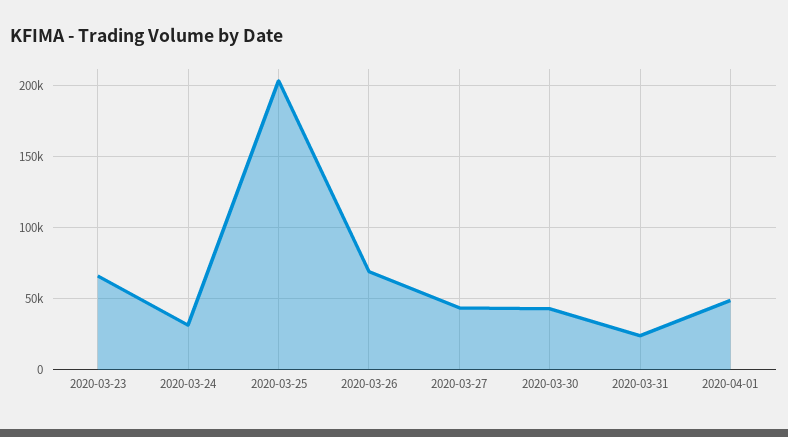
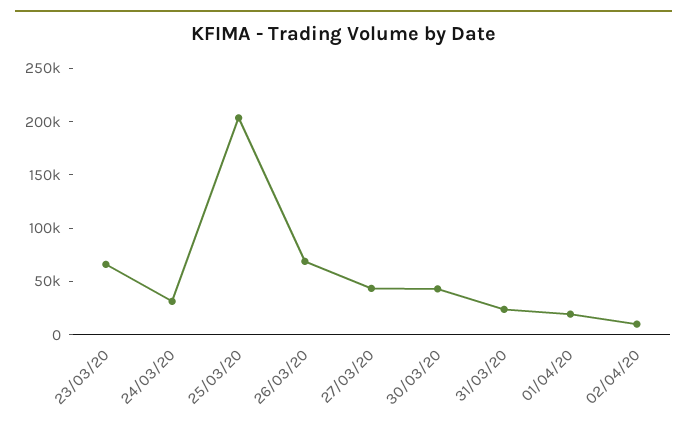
2020-04-01: 50000 -> 20000
02/04/20: none -> 10000

